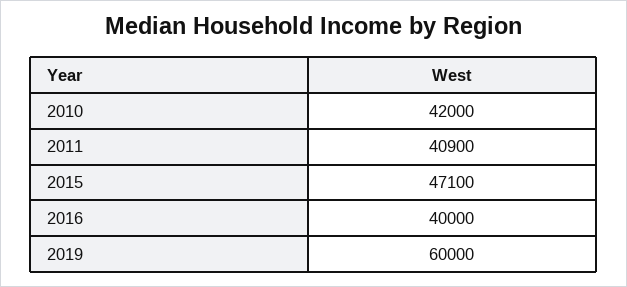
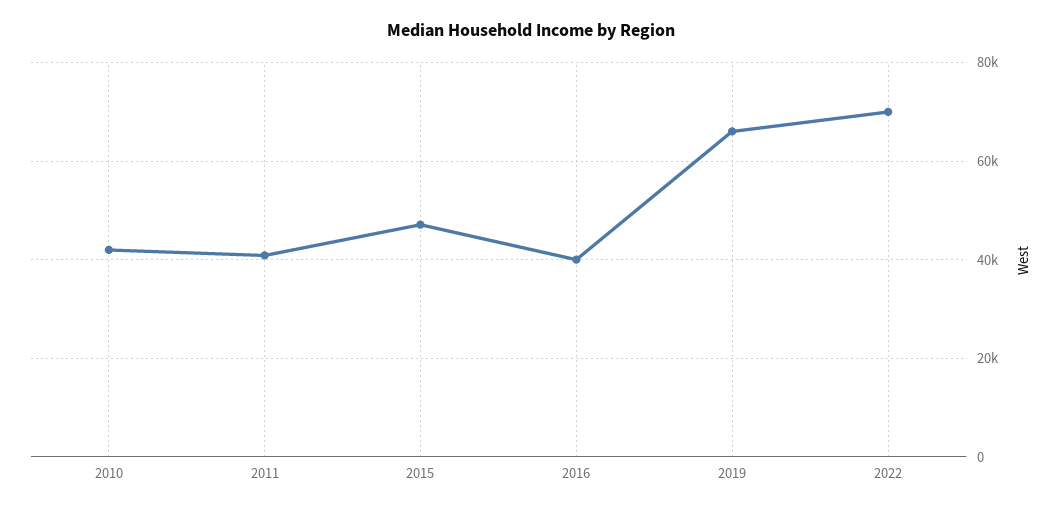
2019: 60000 -> 66000
2022: none -> 70000

